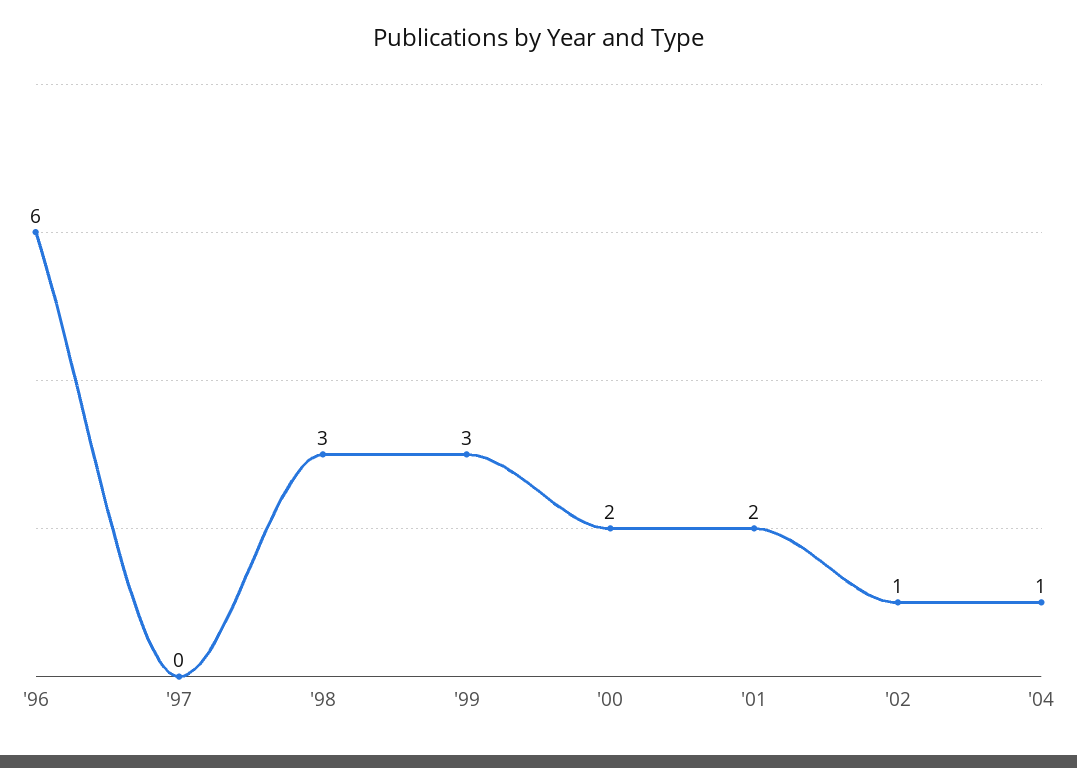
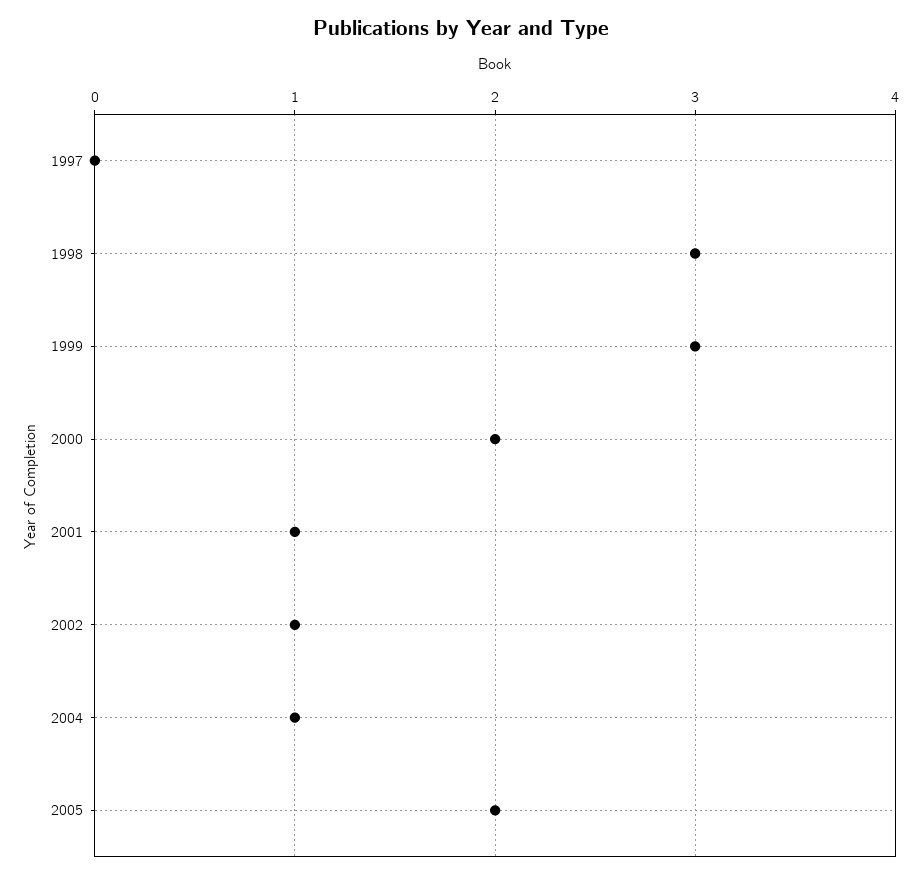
'96: 6 -> none
'01: 2 -> 1
2005: none -> 2

